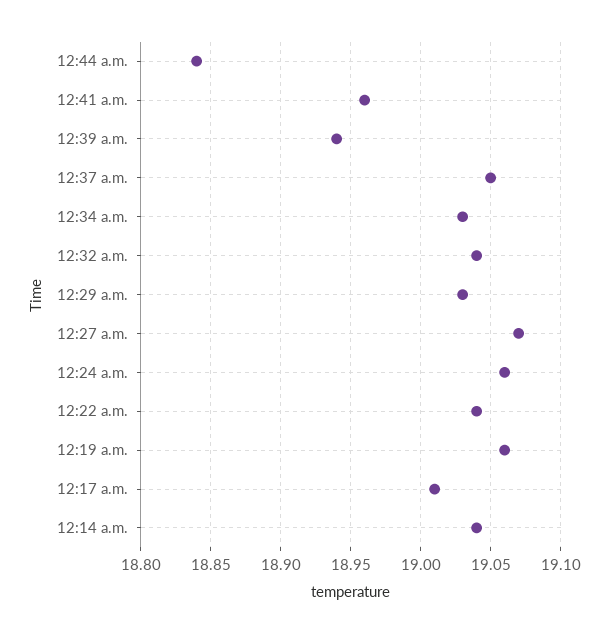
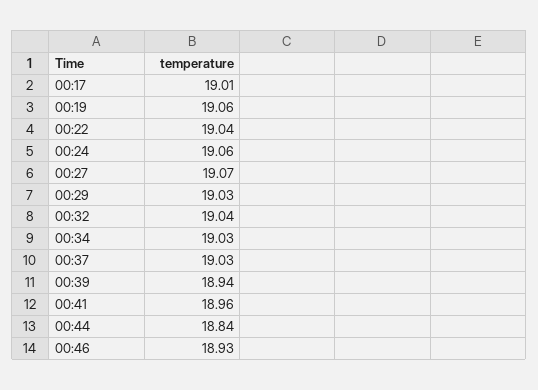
12:37 a.m.: 19.05 -> 19.03
12:14 a.m.: 19.04 -> none
00:46: none -> 18.93

